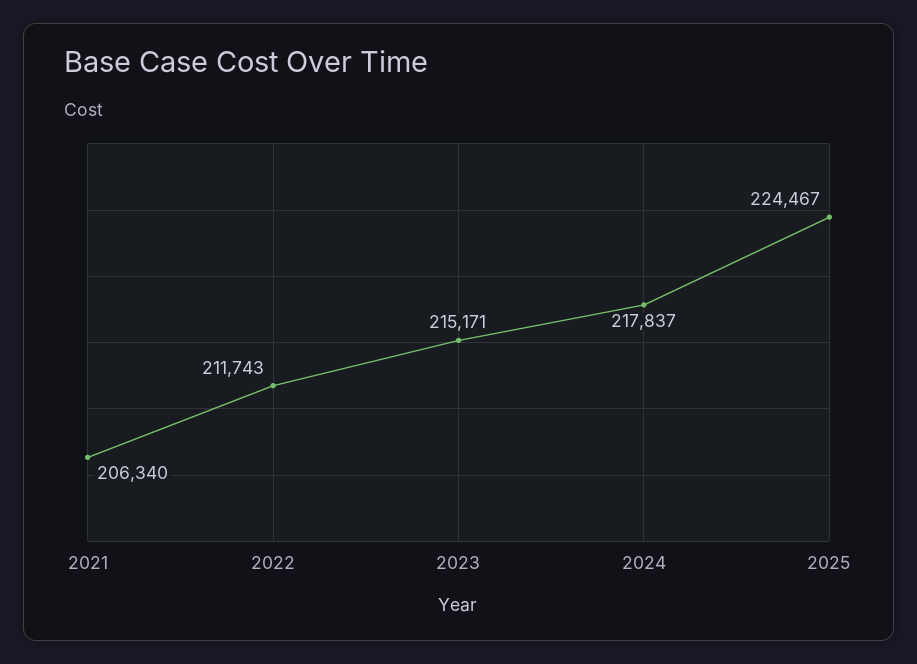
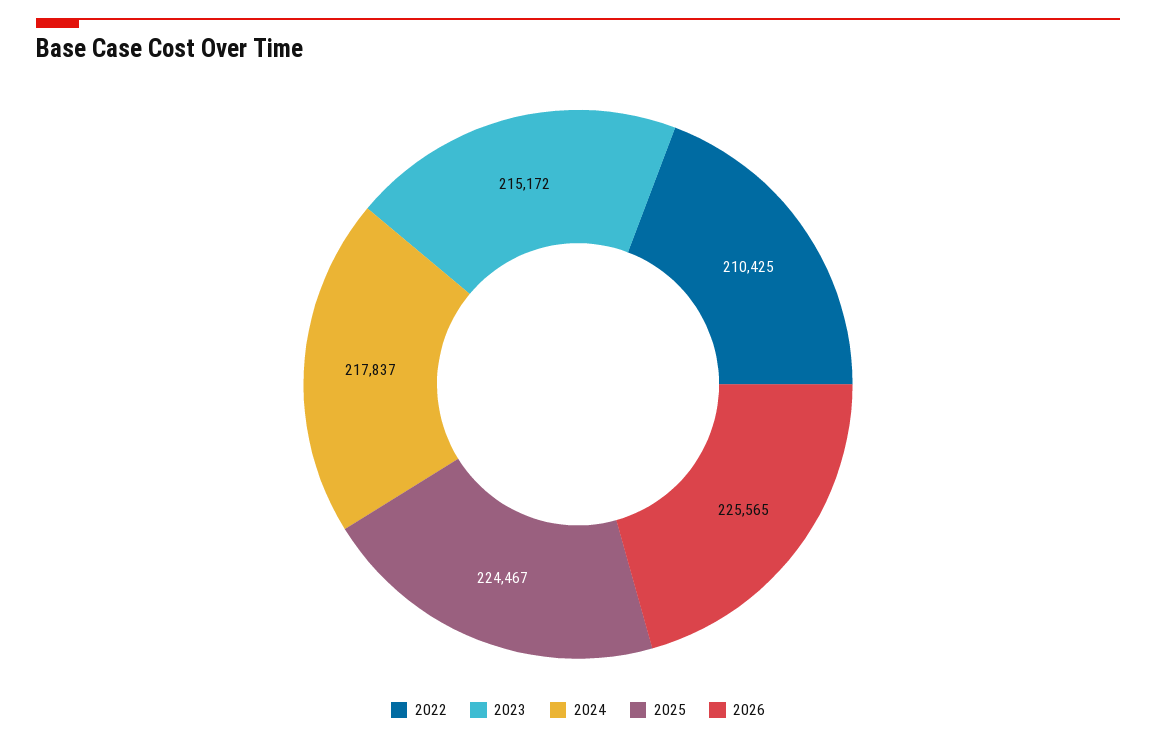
2021: 206340 -> none
2022: 211743 -> 210425
2023: 215171 -> 215172
2026: none -> 225565

